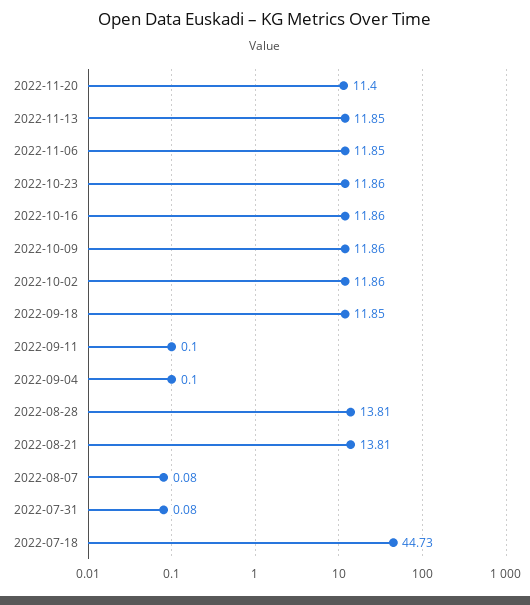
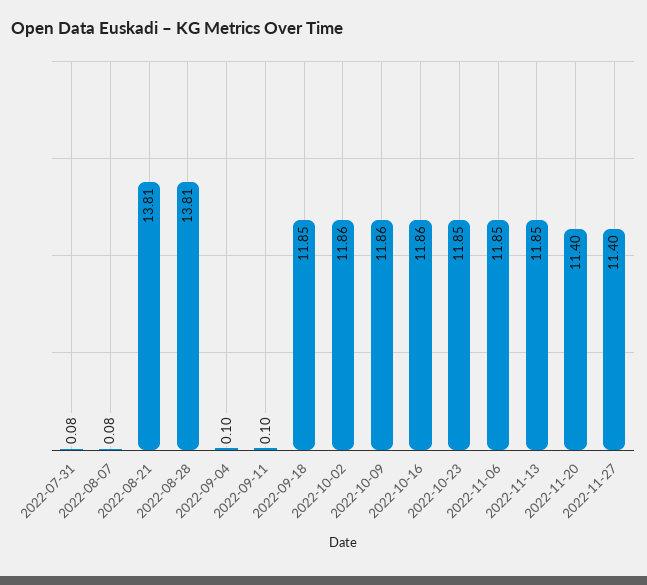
2022-10-23: 11.86 -> 11.85
2022-07-18: 44.73 -> none
2022-11-27: none -> 11.4

